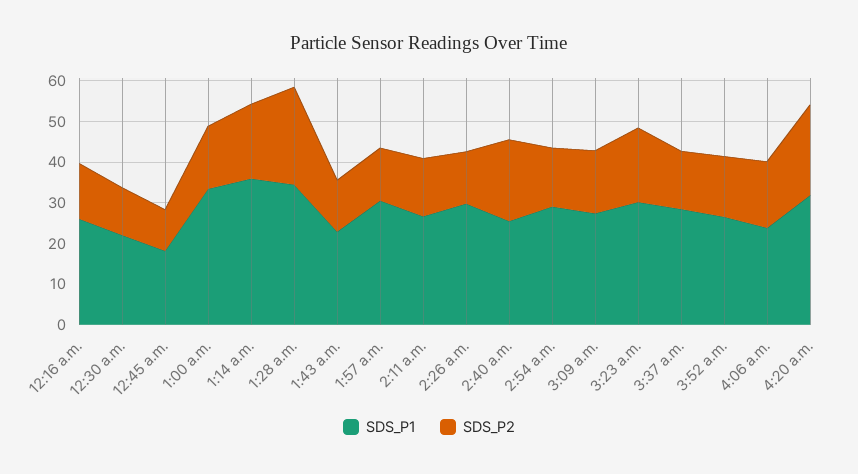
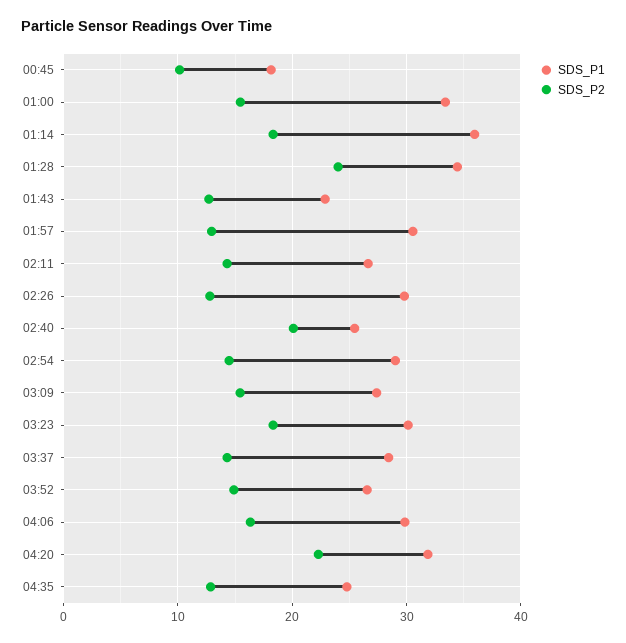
SDS_P1, 12:16 a.m.: 26 -> none
SDS_P2, 12:16 a.m.: 14 -> none
SDS_P1, 12:30 a.m.: 22 -> none
SDS_P2, 12:30 a.m.: 12 -> none
SDS_P1, 4:06 a.m.: 24 -> 30
SDS_P1, 04:35: none -> 25
SDS_P2, 04:35: none -> 13

